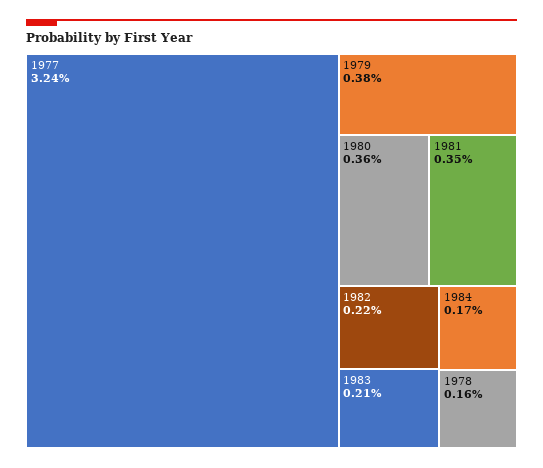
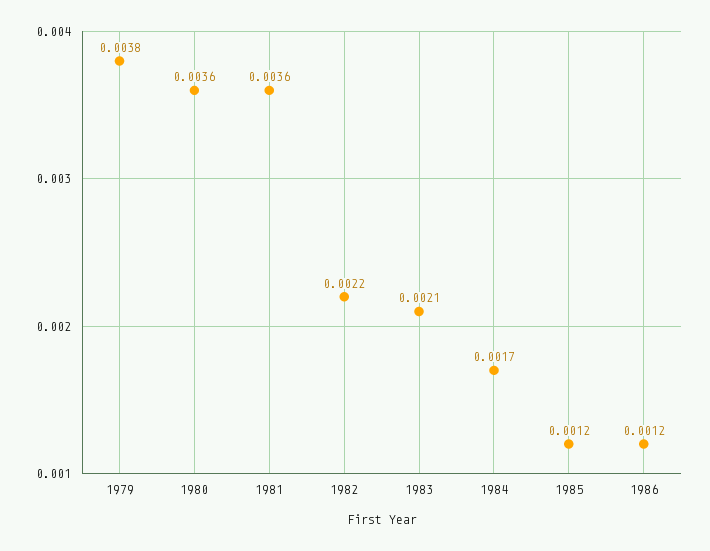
1977: 0.0324 -> none
1981: 0.0035 -> 0.0036
1978: 0.0016 -> none
1985: none -> 0.0012
1986: none -> 0.0012

